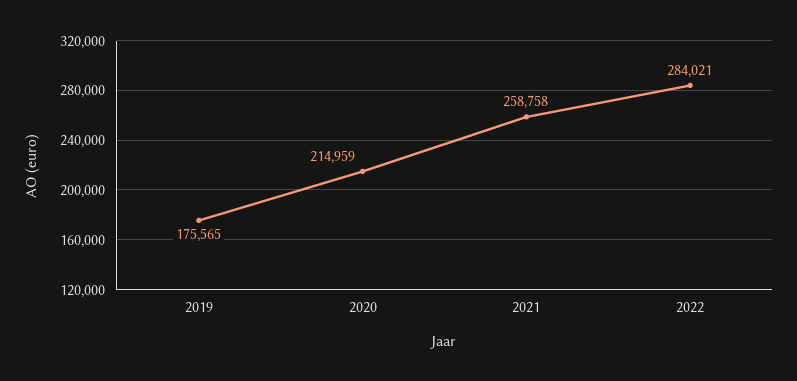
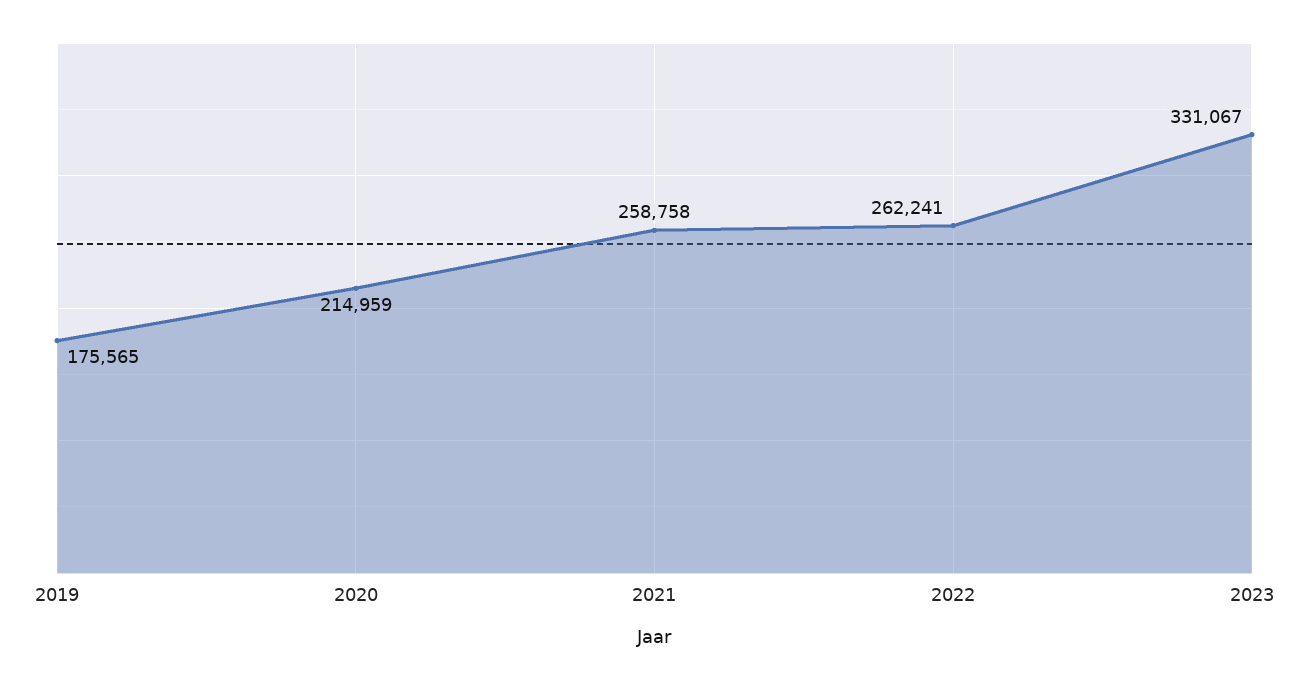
2022: 284021 -> 262241
2023: none -> 331067

